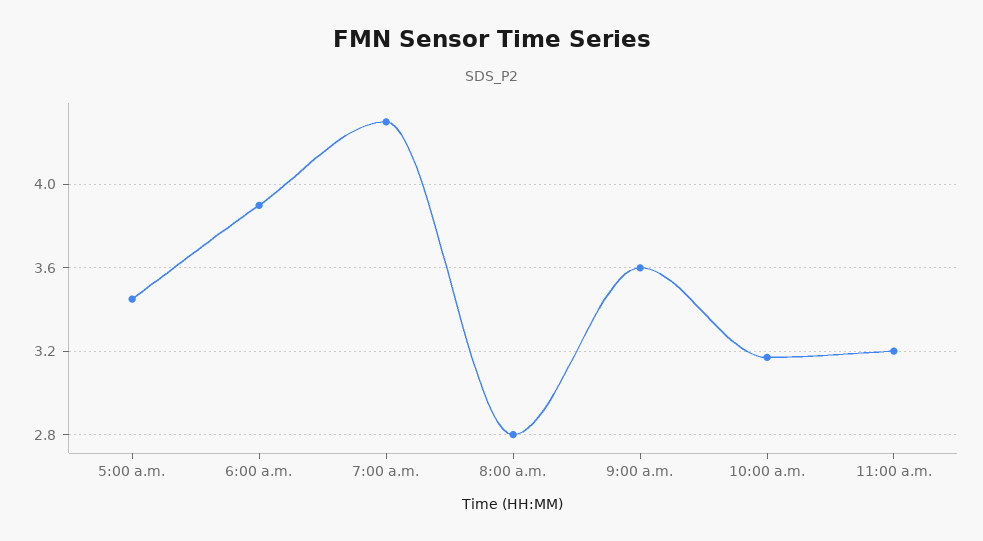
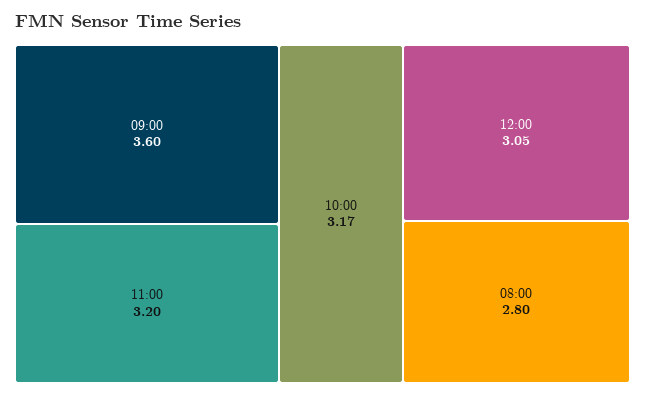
5:00 a.m.: 3.45 -> none
6:00 a.m.: 3.9 -> none
7:00 a.m.: 4.3 -> none
12:00: none -> 3.05

